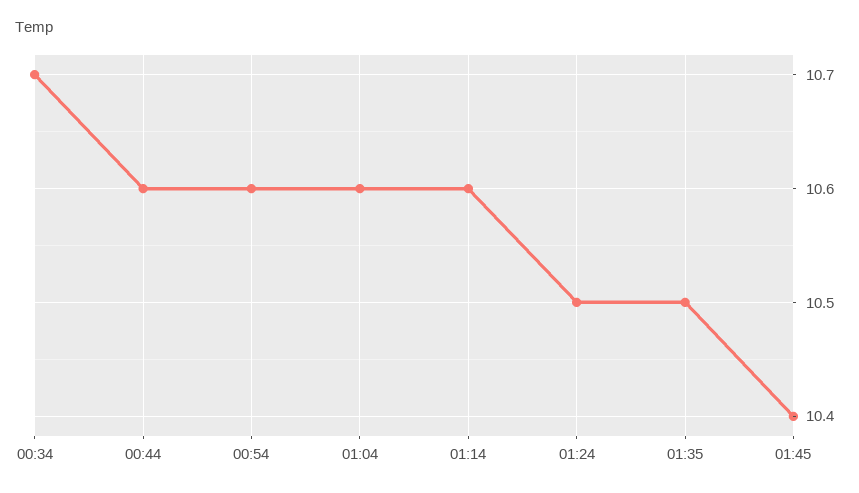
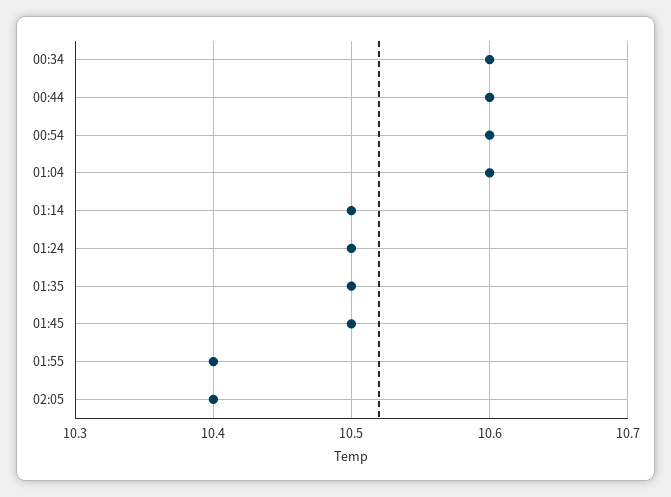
00:34: 10.7 -> 10.6
01:14: 10.6 -> 10.5
01:45: 10.4 -> 10.5
01:55: none -> 10.4
02:05: none -> 10.4

